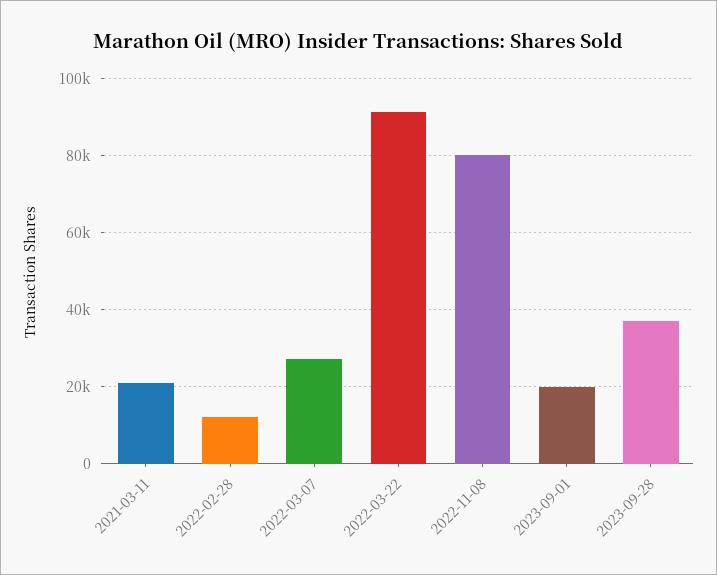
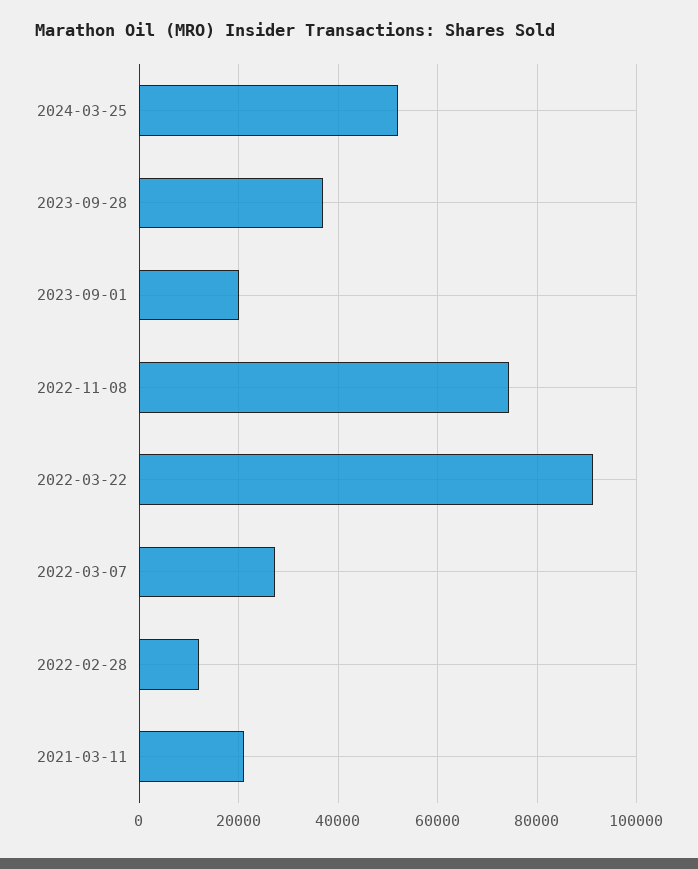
2022-11-08: 80000 -> 74000
2024-03-25: none -> 52000

